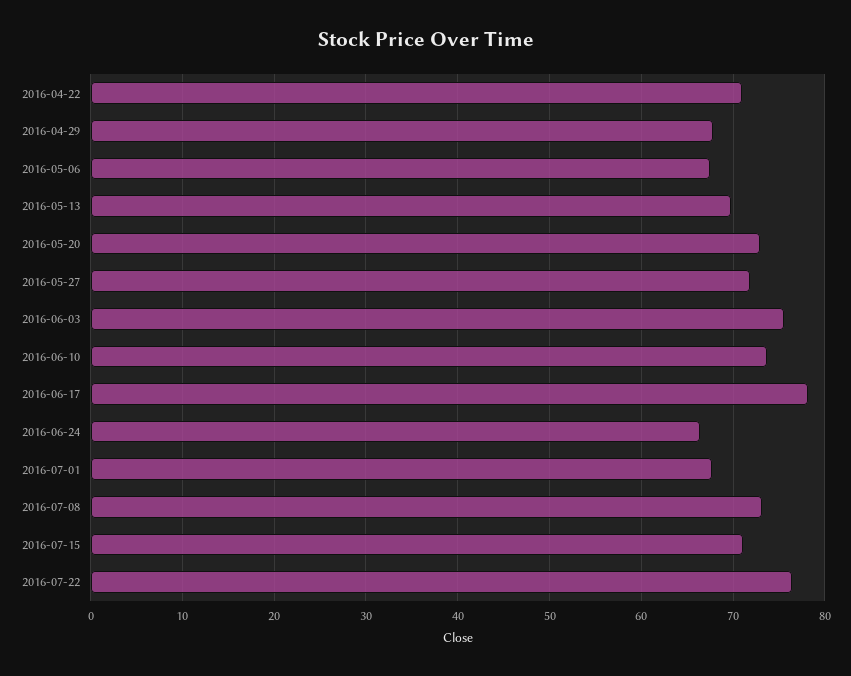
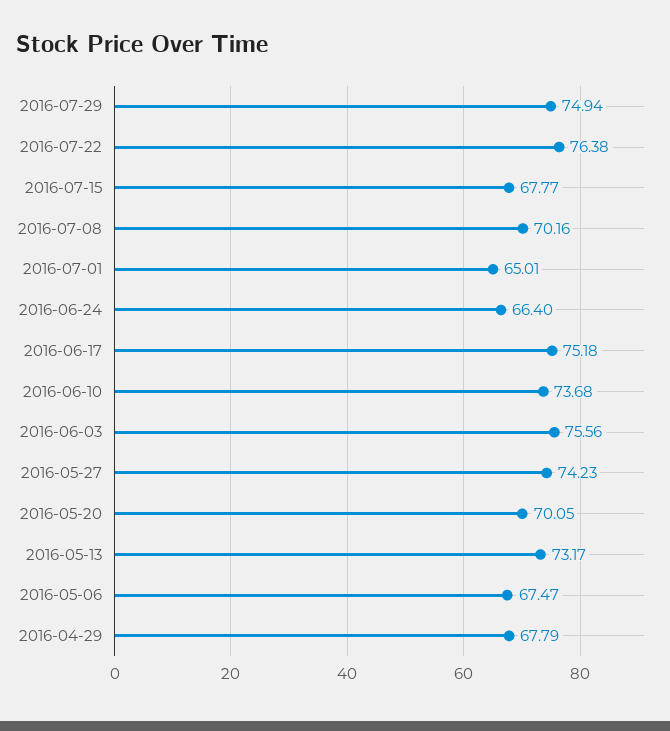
2016-04-22: 71 -> none
2016-05-13: 70 -> 73.17
2016-05-20: 73 -> 70.05
2016-05-27: 72 -> 74.23
2016-06-17: 78 -> 75.18
2016-07-01: 68 -> 65.01
2016-07-08: 73 -> 70.16
2016-07-15: 71 -> 67.77
2016-07-29: none -> 74.94

